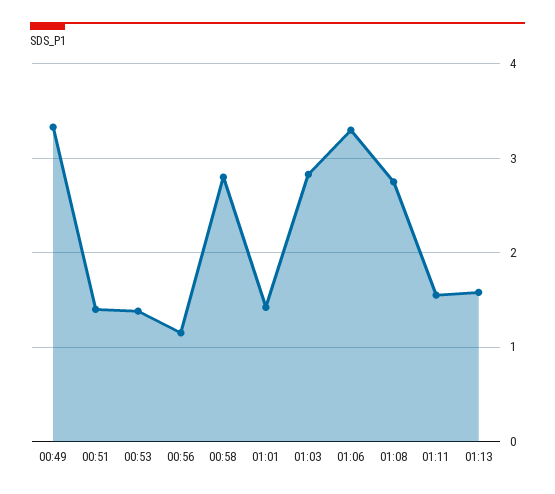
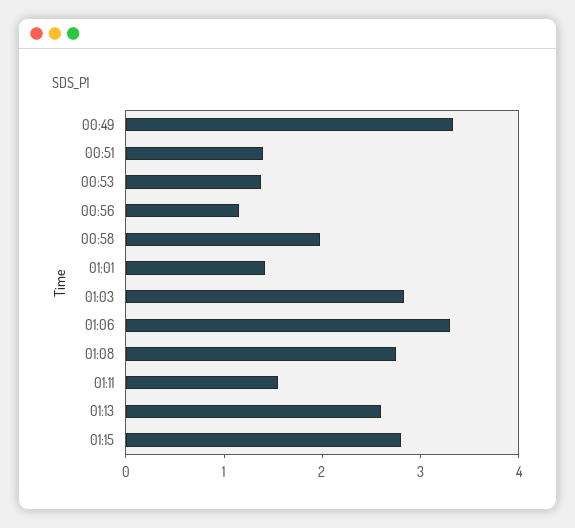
00:58: 2.8 -> 2
01:13: 1.6 -> 2.6
01:15: none -> 2.8

